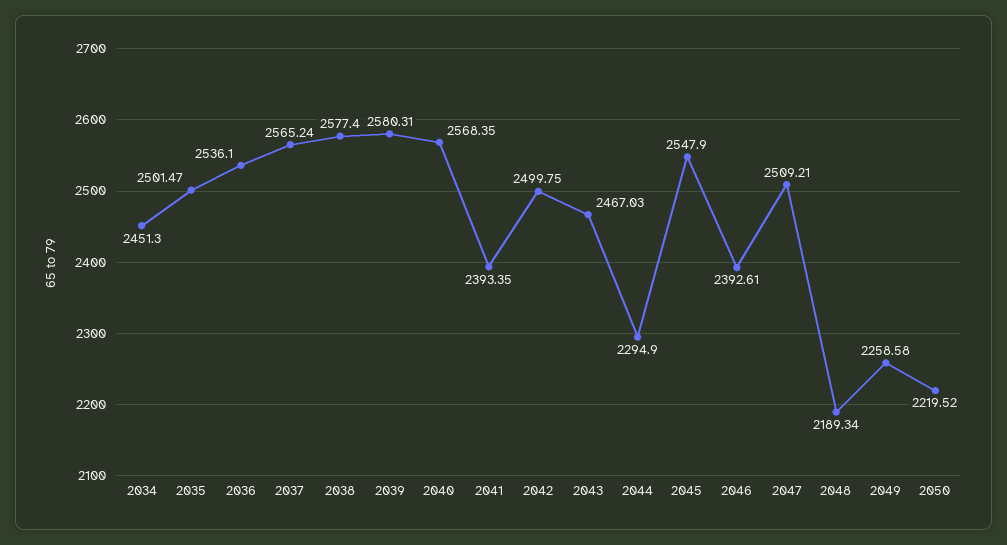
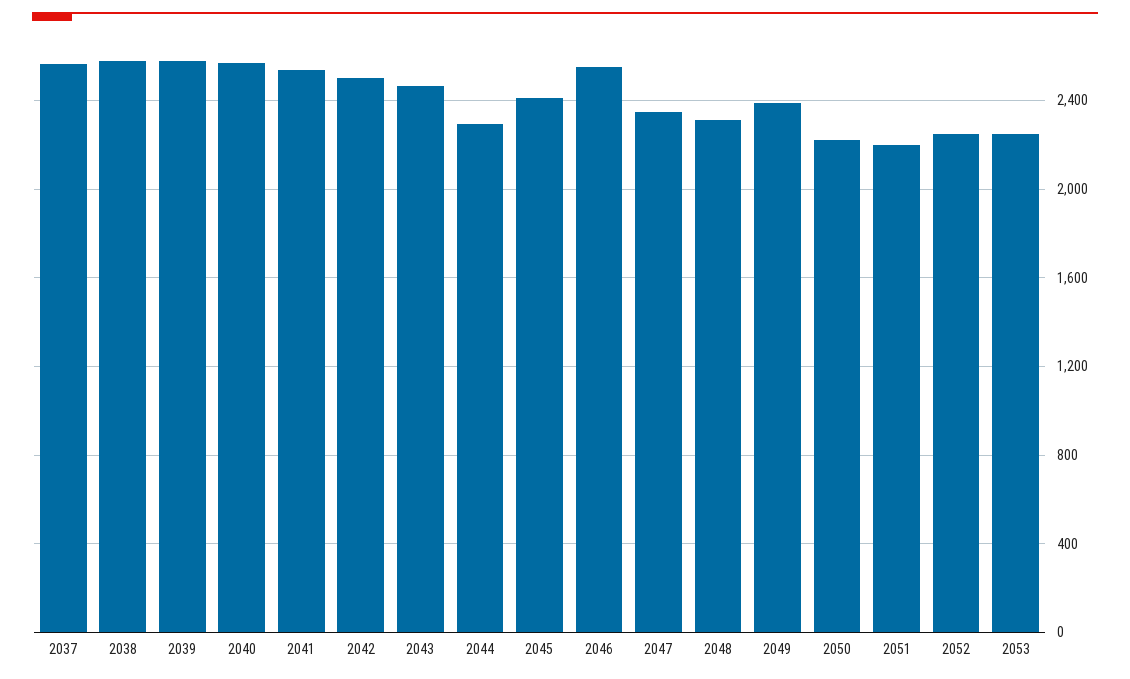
2034: 2451.3 -> none
2035: 2501.47 -> none
2036: 2536.1 -> none
2041: 2393.35 -> 2550
2045: 2547.9 -> 2400
2046: 2392.61 -> 2550
2047: 2509.21 -> 2350
2048: 2189.34 -> 2300
2049: 2258.58 -> 2400
2051: none -> 2200
2052: none -> 2250
2053: none -> 2250

